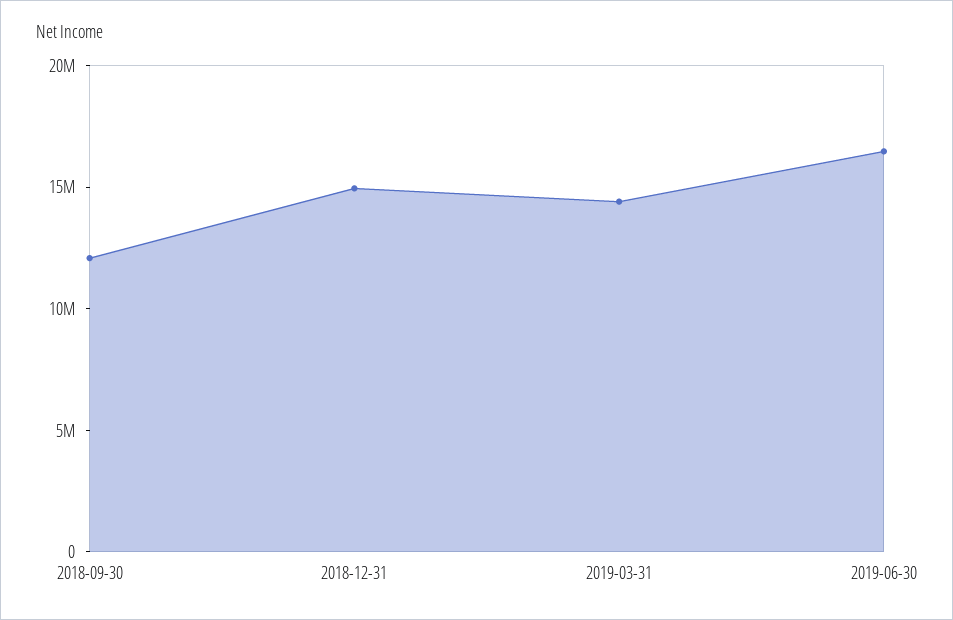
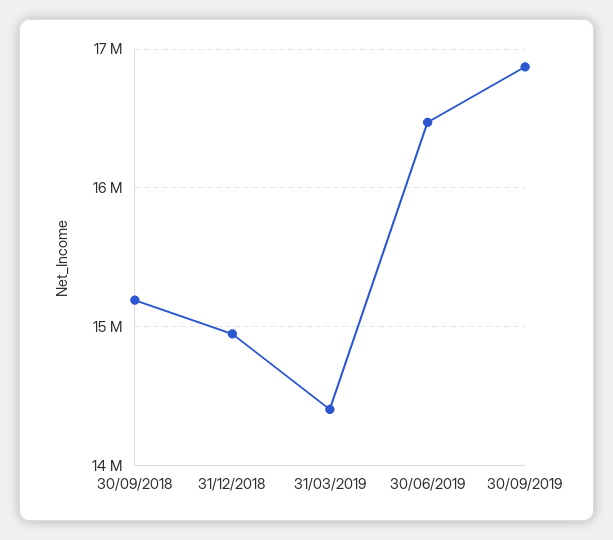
2018-09-30: 12000000 -> 15200000
30/09/2019: none -> 16900000

